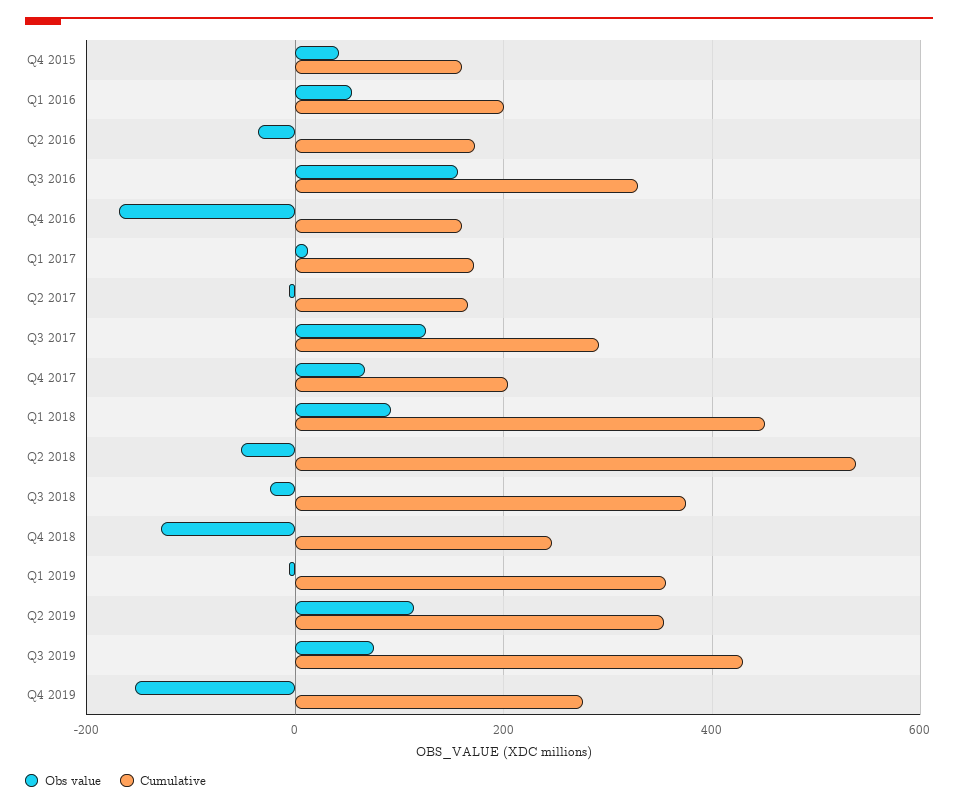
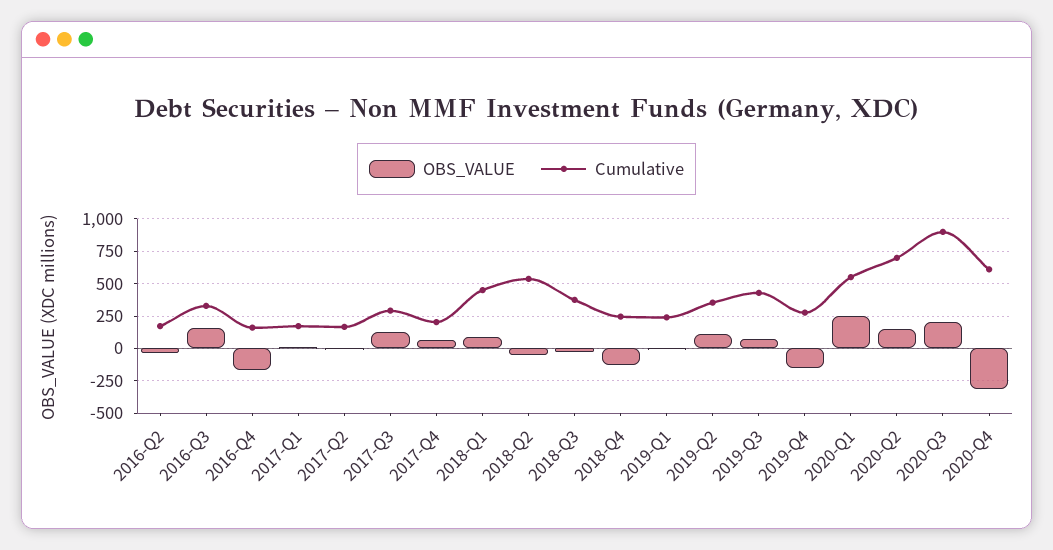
Obs value, Q4 2015: 40 -> none
Cumulative, Q4 2015: 160 -> none
Obs value, Q1 2016: 60 -> none
Cumulative, Q1 2016: 200 -> none
Cumulative, Q1 2019: 360 -> 250
Obs value, 2020-Q1: none -> 250
Cumulative, 2020-Q1: none -> 550
Obs value, 2020-Q2: none -> 150
Cumulative, 2020-Q2: none -> 700
Obs value, 2020-Q3: none -> 200
Cumulative, 2020-Q3: none -> 900
Obs value, 2020-Q4: none -> -300
Cumulative, 2020-Q4: none -> 600

